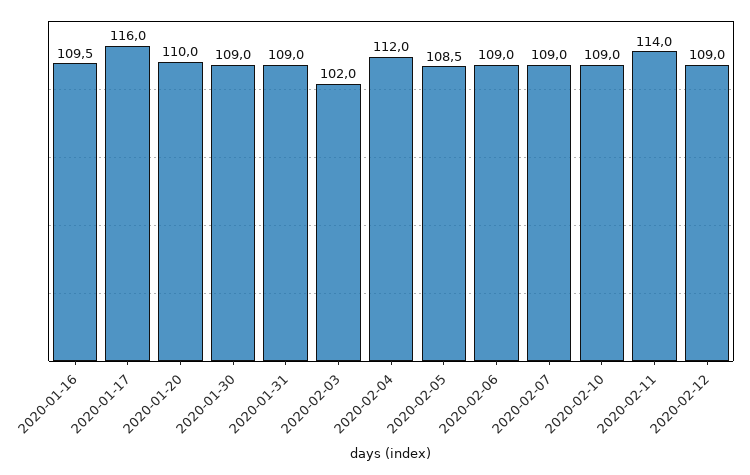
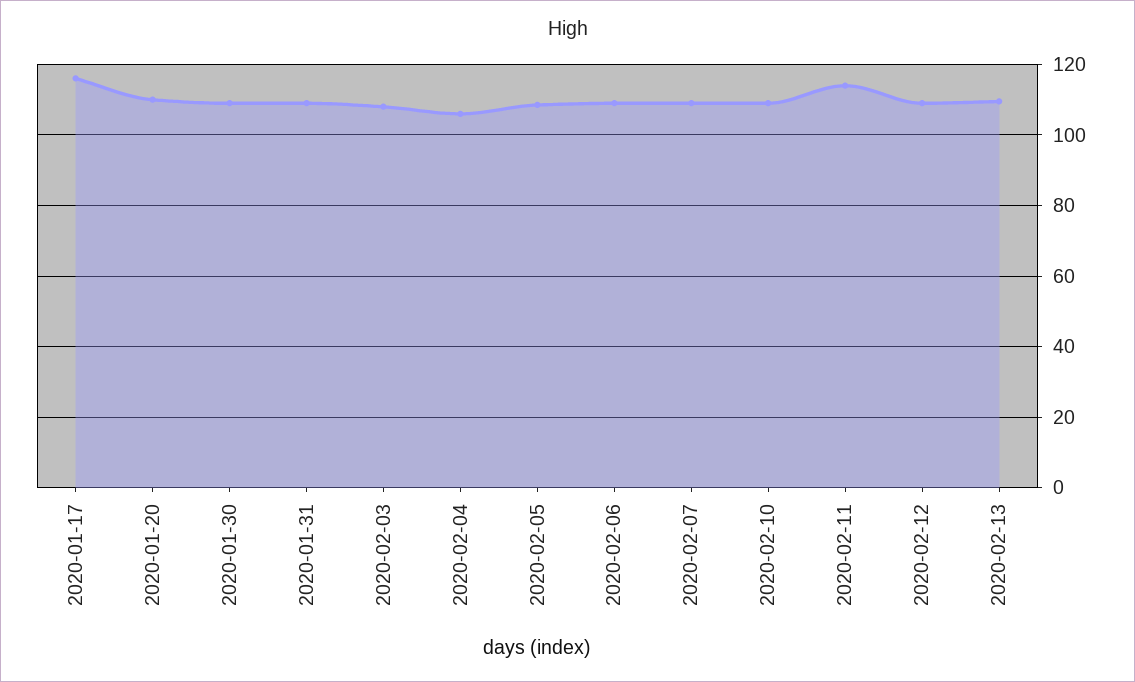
2020-01-16: 109.5 -> none
2020-02-03: 102 -> 108
2020-02-04: 112 -> 106
2020-02-13: none -> 110

